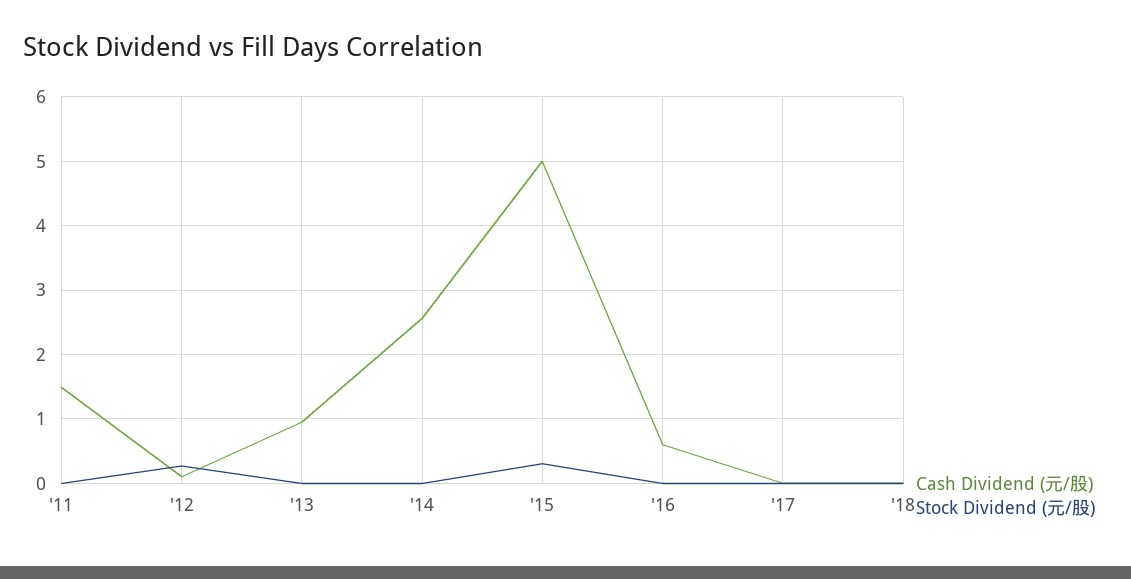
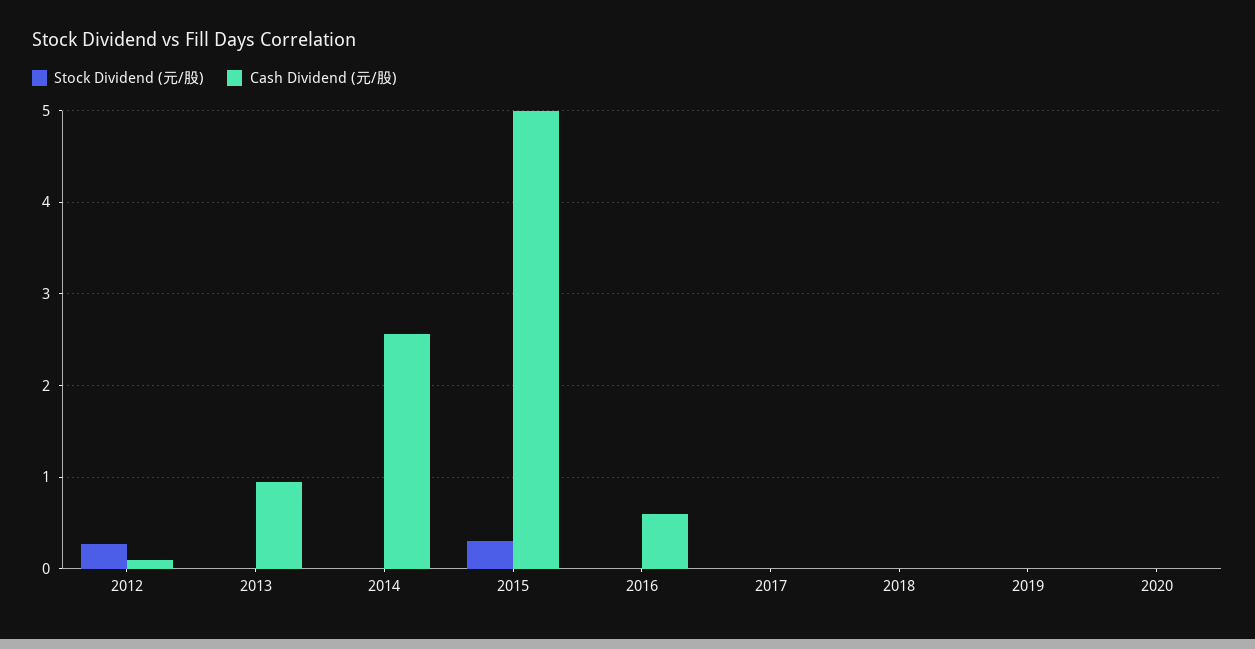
Cash Dividend (元/股), '11: 1.5 -> none
Stock Dividend (元/股), '11: 0 -> none
Stock Dividend (元/股), 2019: none -> 0
Cash Dividend (元/股), 2019: none -> 0
Stock Dividend (元/股), 2020: none -> 0
Cash Dividend (元/股), 2020: none -> 0

